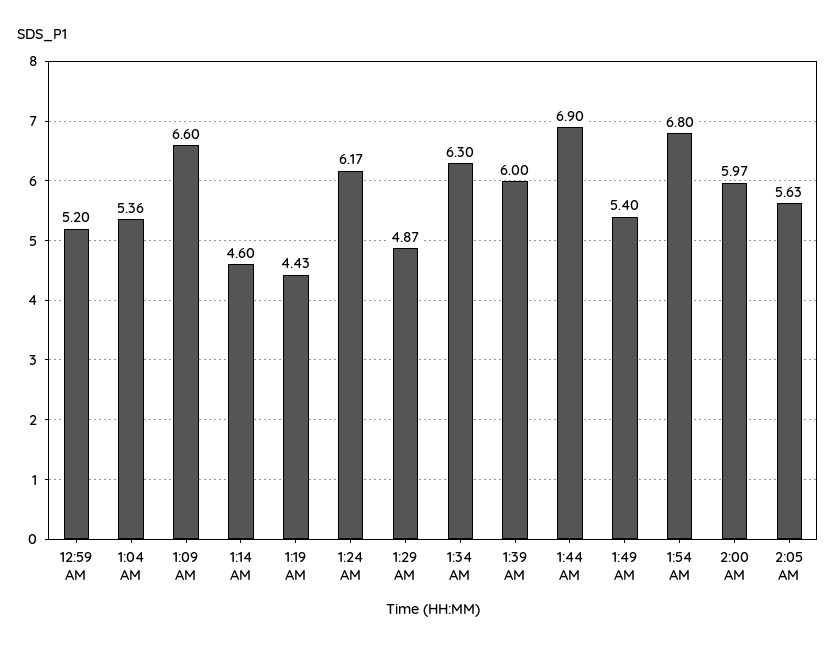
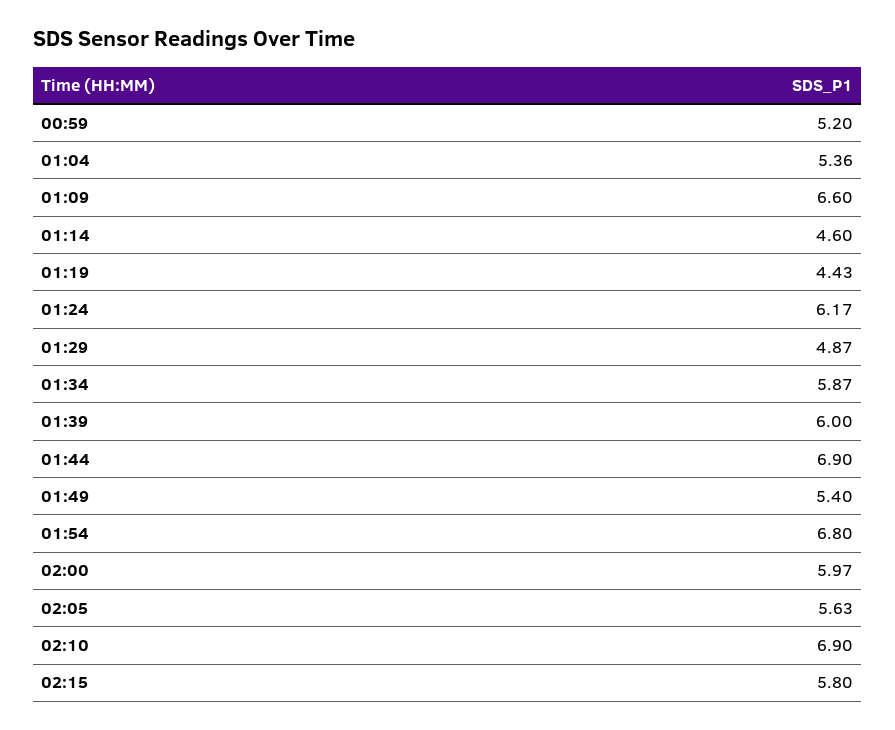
1:34 AM: 6.3 -> 5.87
02:10: none -> 6.9
02:15: none -> 5.8

